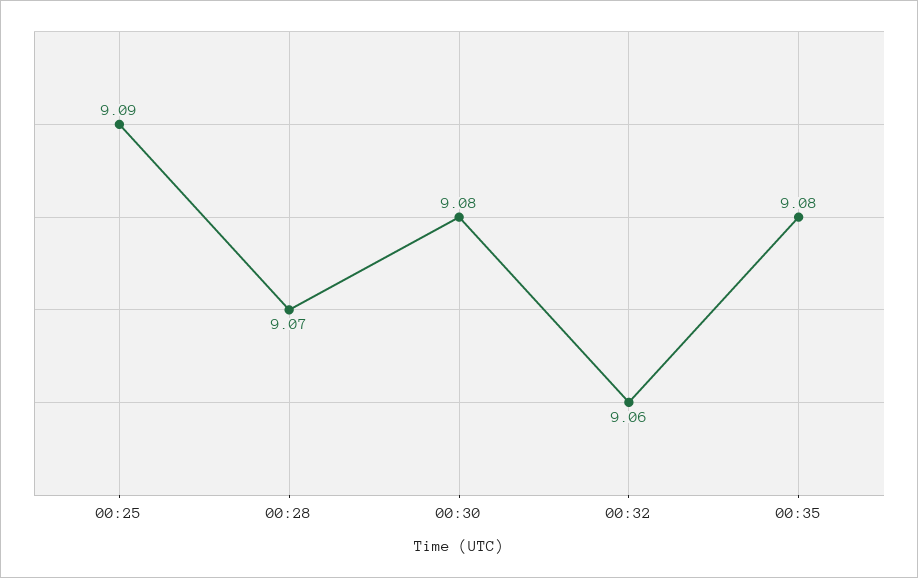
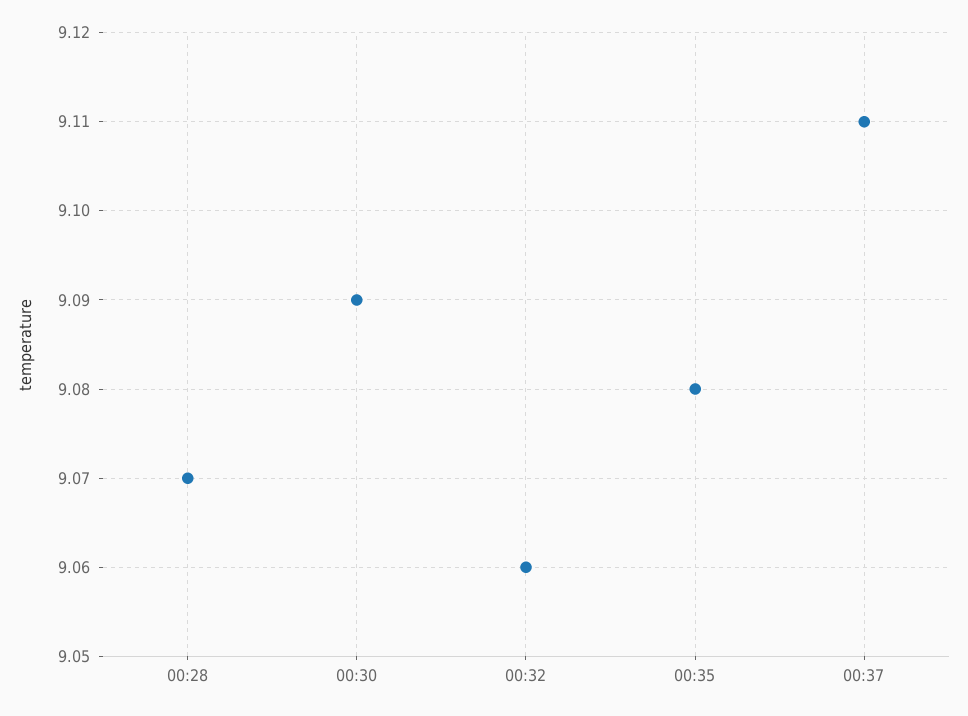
00:25: 9.09 -> none
00:30: 9.08 -> 9.09
00:37: none -> 9.11

